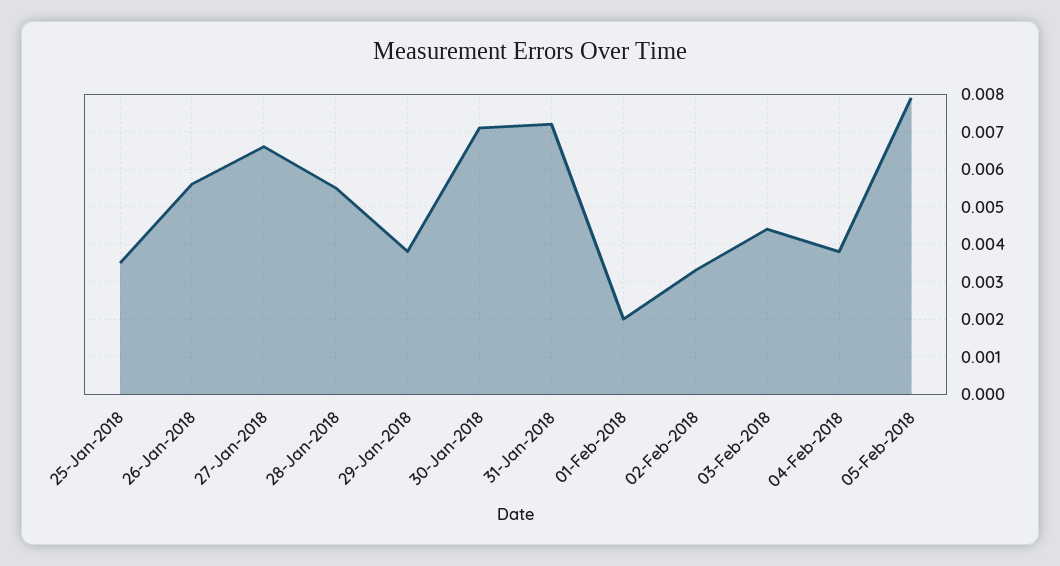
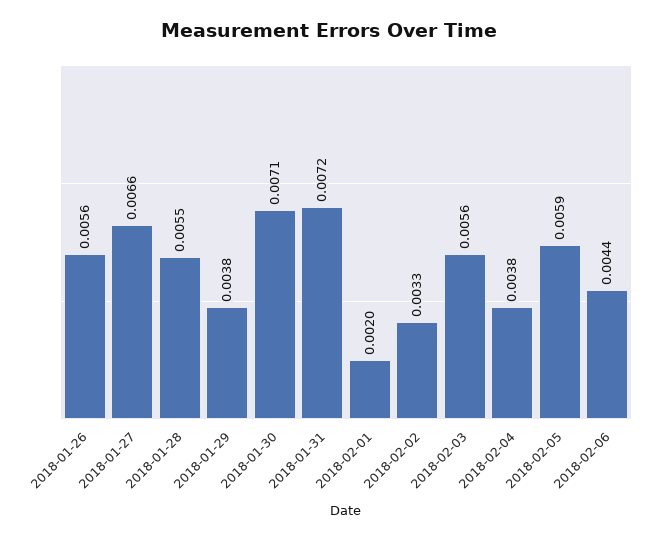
25-Jan-2018: 0.0035 -> none
03-Feb-2018: 0.0045 -> 0.0056
05-Feb-2018: 0.008 -> 0.0059
2018-02-06: none -> 0.0044

